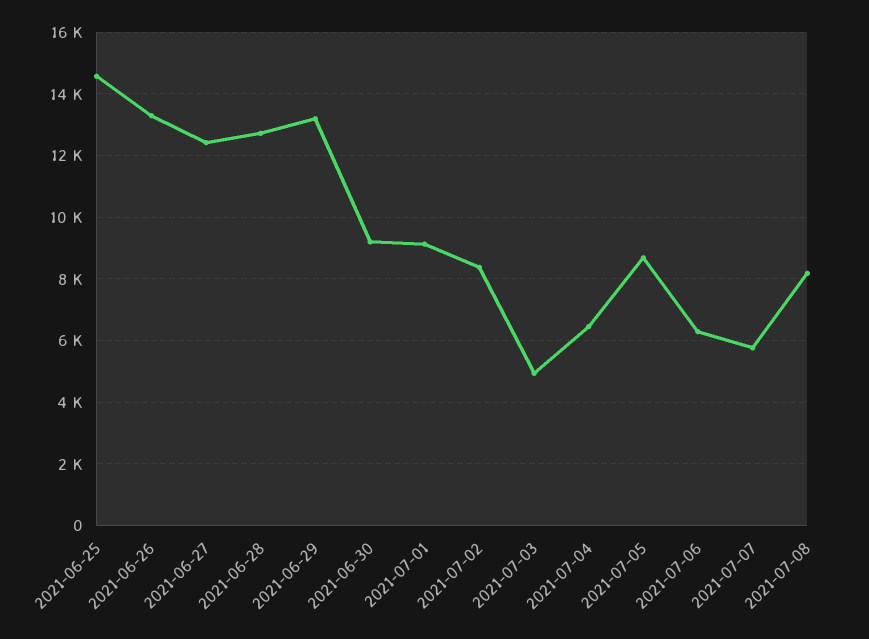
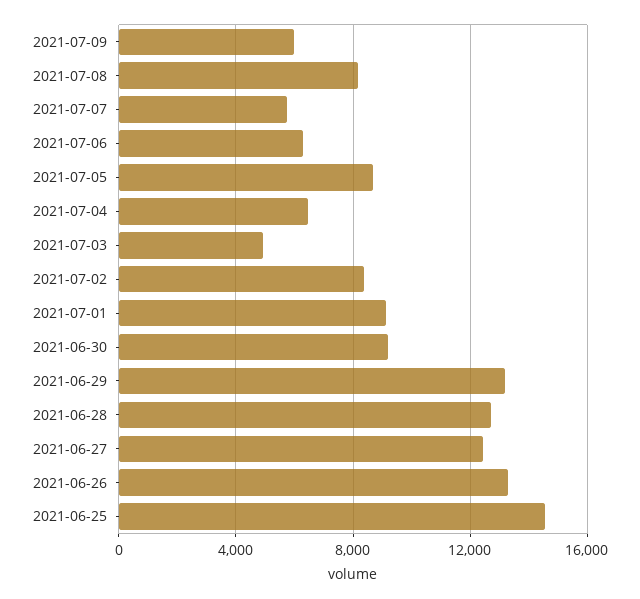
2021-07-09: none -> 6000

